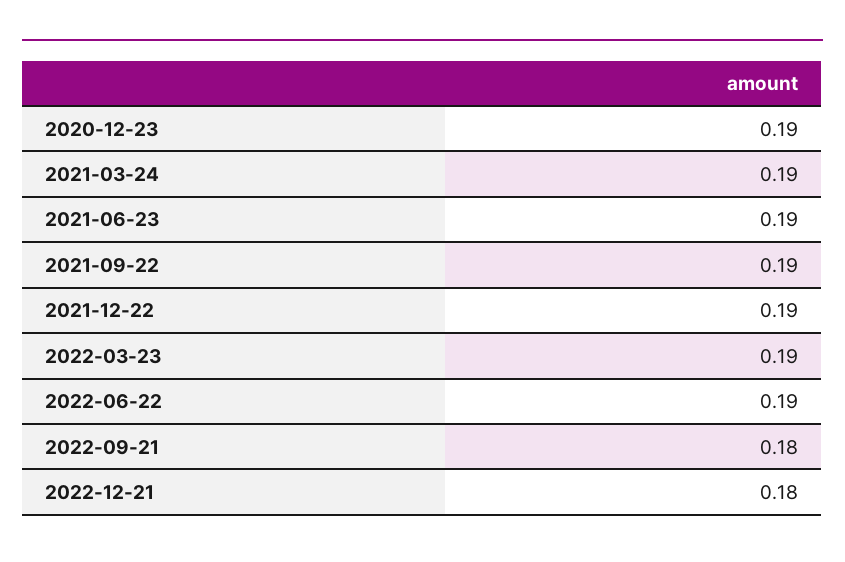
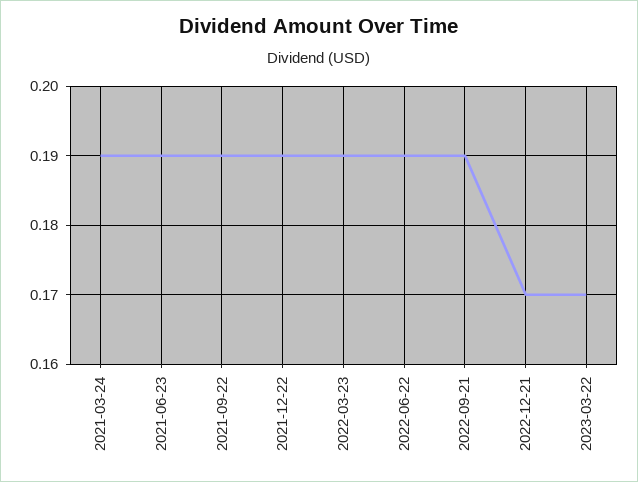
2020-12-23: 0.19 -> none
2022-09-21: 0.18 -> 0.19
2022-12-21: 0.18 -> 0.17
2023-03-22: none -> 0.17

